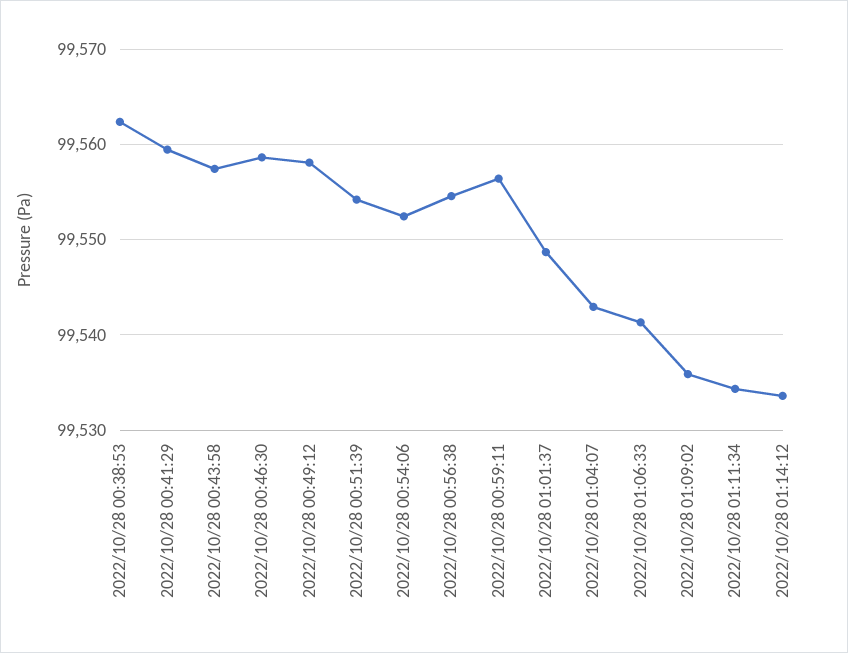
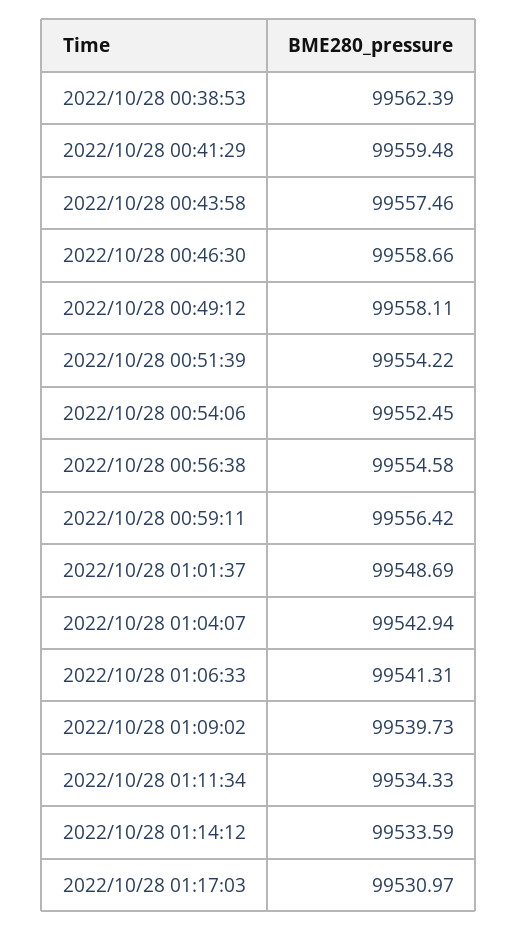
2022/10/28 01:09:02: 99536 -> 99539.73
2022/10/28 01:17:03: none -> 99530.97

